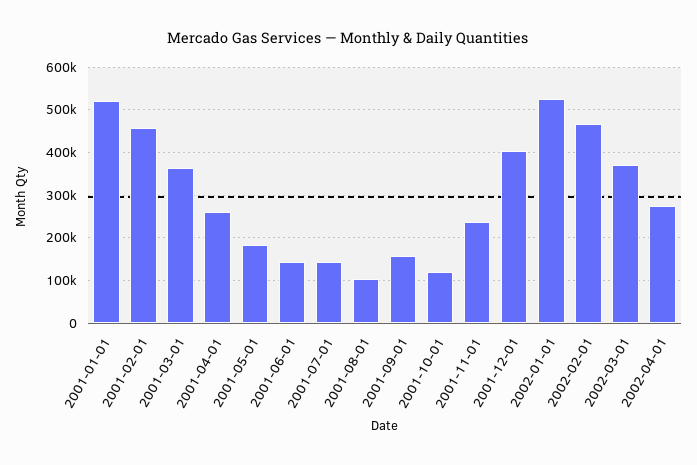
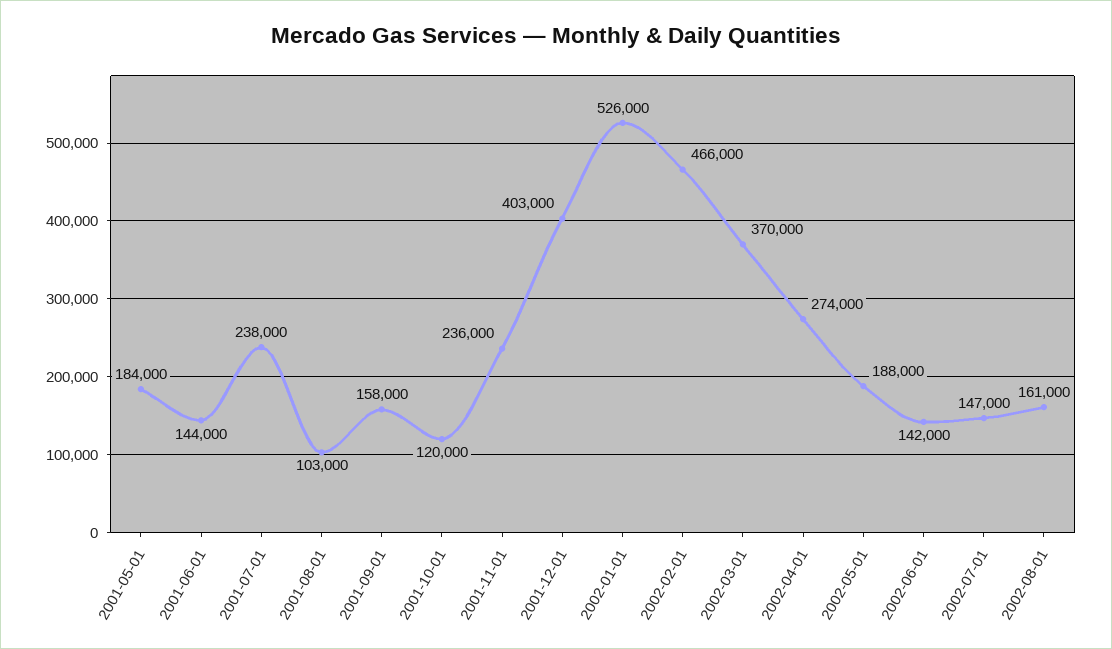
2001-01-01: 520000 -> none
2001-02-01: 460000 -> none
2001-03-01: 360000 -> none
2001-04-01: 260000 -> none
2001-07-01: 140000 -> 238000
2002-05-01: none -> 188000
2002-06-01: none -> 142000
2002-07-01: none -> 147000
2002-08-01: none -> 161000

